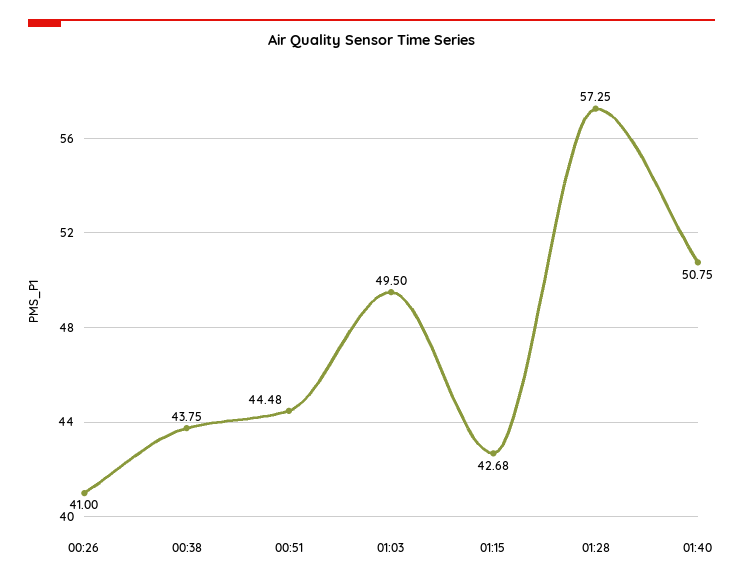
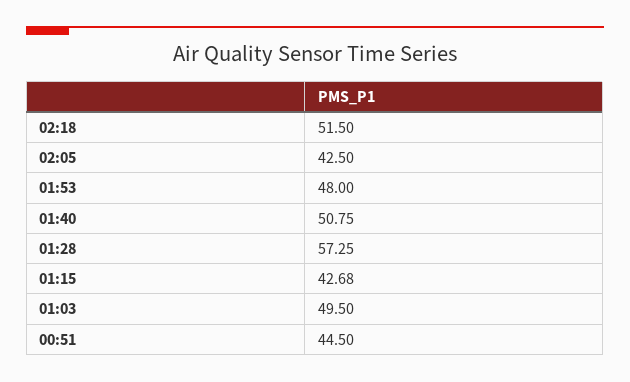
00:26: 41 -> none
00:38: 43.75 -> none
00:51: 44.48 -> 44.5
02:18: none -> 51.5
02:05: none -> 42.5
01:53: none -> 48

